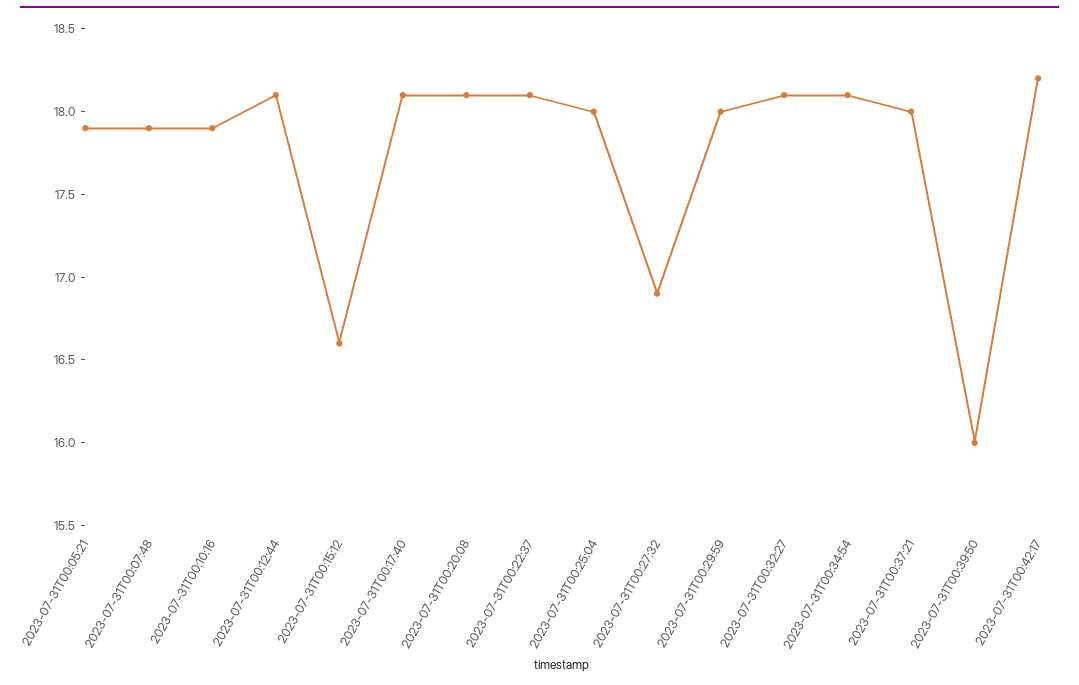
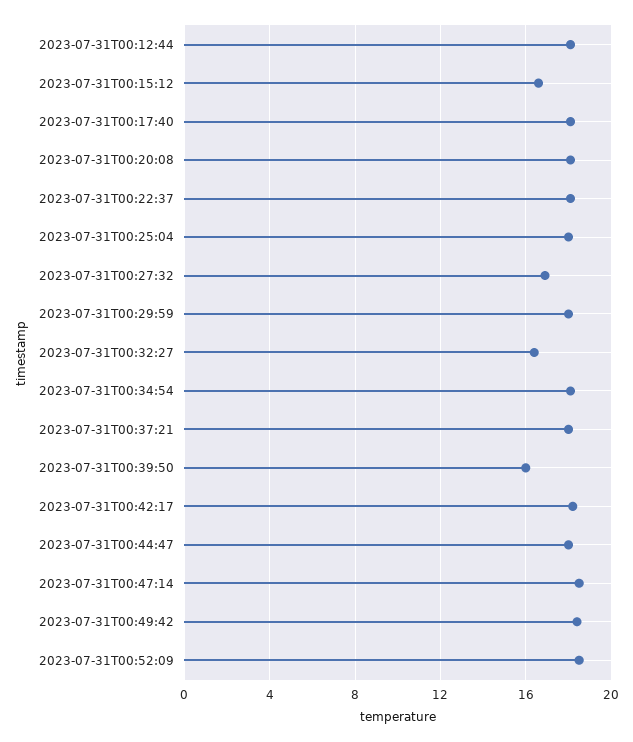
2023-07-31T00:05:21: 17.9 -> none
2023-07-31T00:07:48: 17.9 -> none
2023-07-31T00:10:16: 17.9 -> none
2023-07-31T00:32:27: 18.1 -> 16.5
2023-07-31T00:44:47: none -> 18
2023-07-31T00:47:14: none -> 18.5
2023-07-31T00:49:42: none -> 18.5
2023-07-31T00:52:09: none -> 18.5

